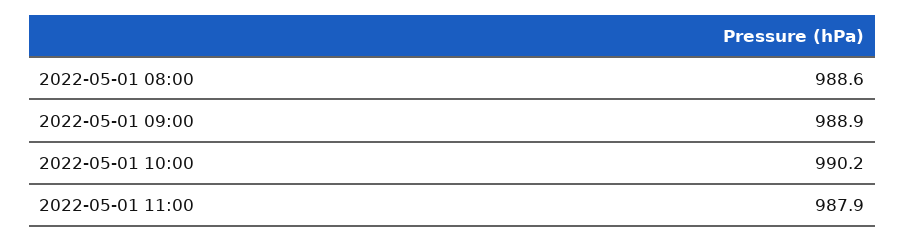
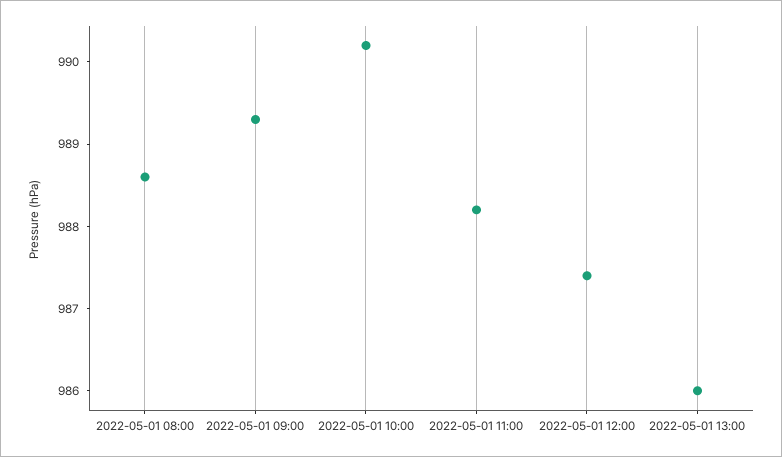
2022-05-01 09:00: 988.9 -> 989.3
2022-05-01 11:00: 987.9 -> 988.2
2022-05-01 12:00: none -> 987.4
2022-05-01 13:00: none -> 986

